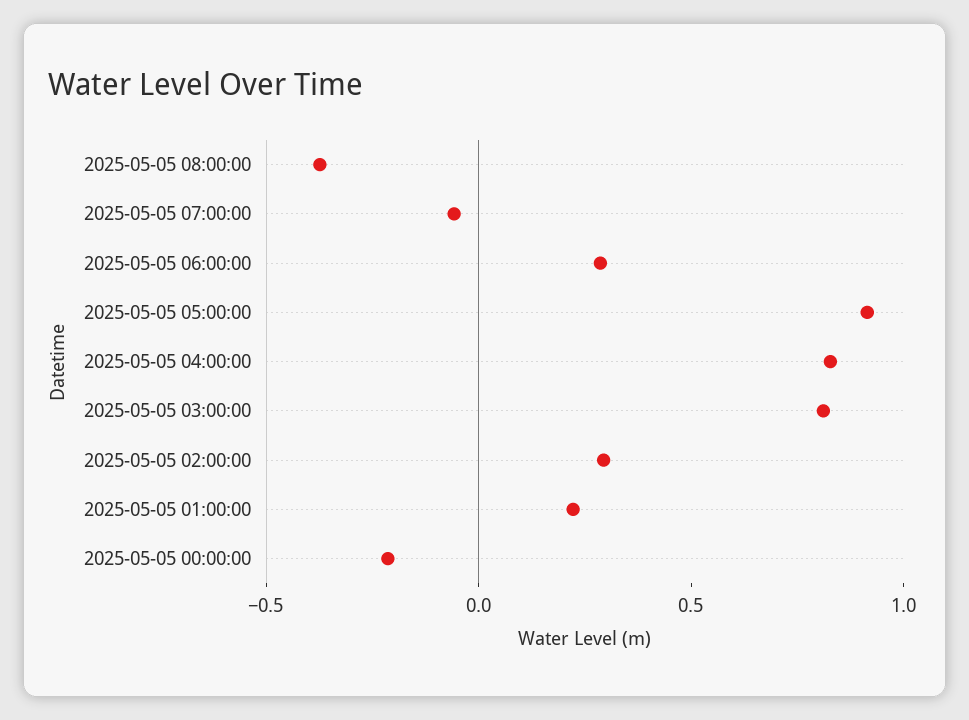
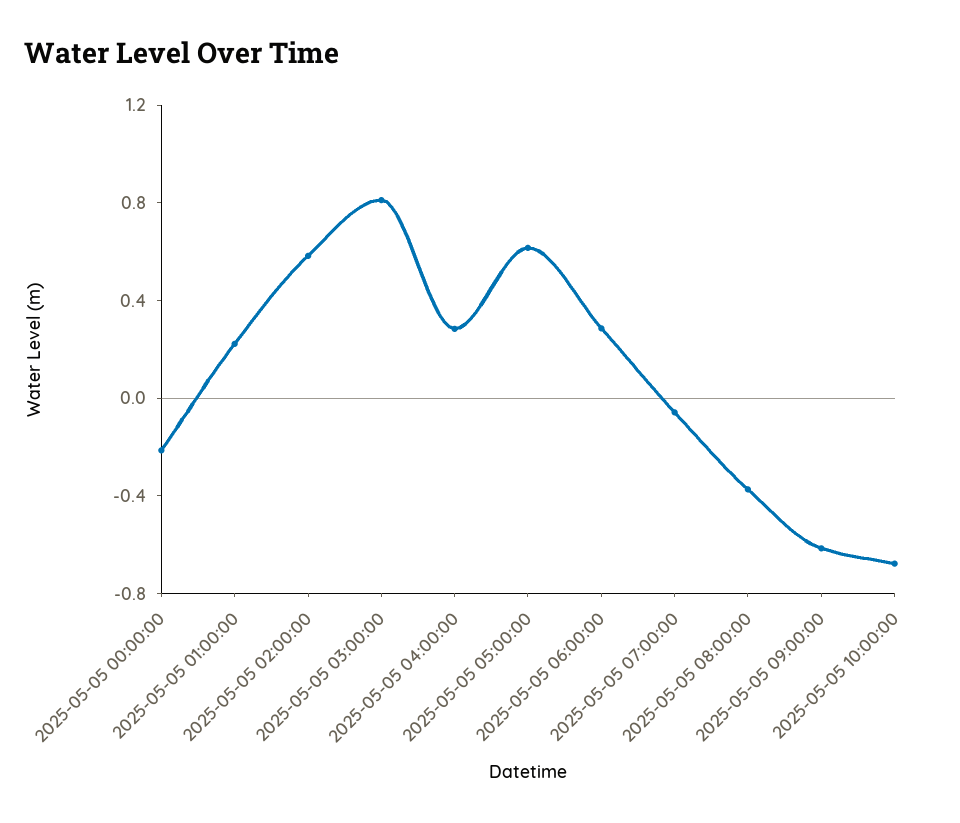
2025-05-05 05:00:00: 0.9 -> 0.6
2025-05-05 04:00:00: 0.8 -> 0.3
2025-05-05 02:00:00: 0.3 -> 0.6
2025-05-05 09:00:00: none -> -0.6
2025-05-05 10:00:00: none -> -0.7

